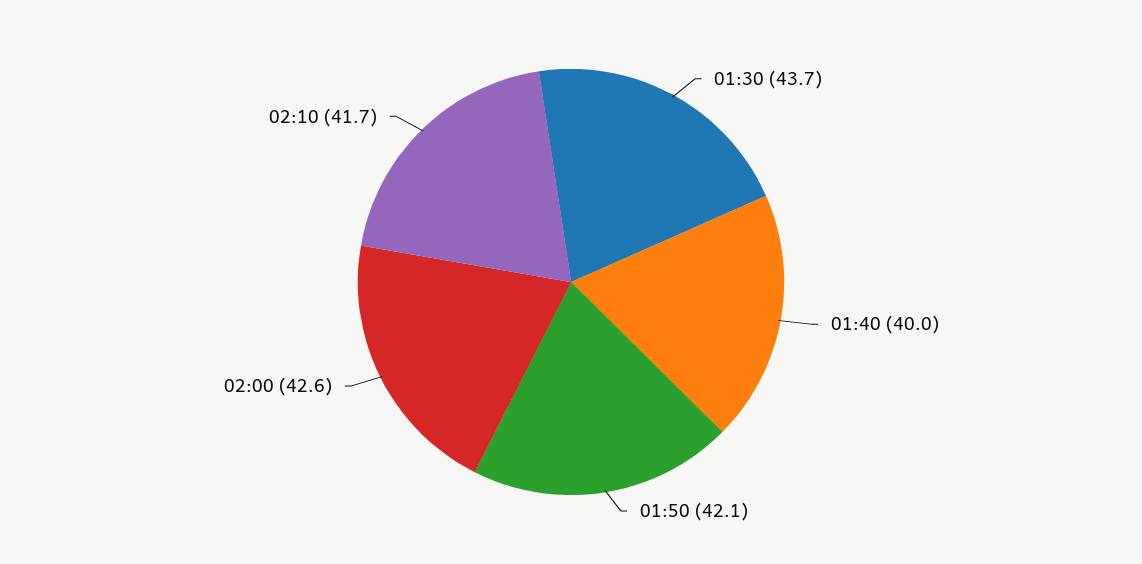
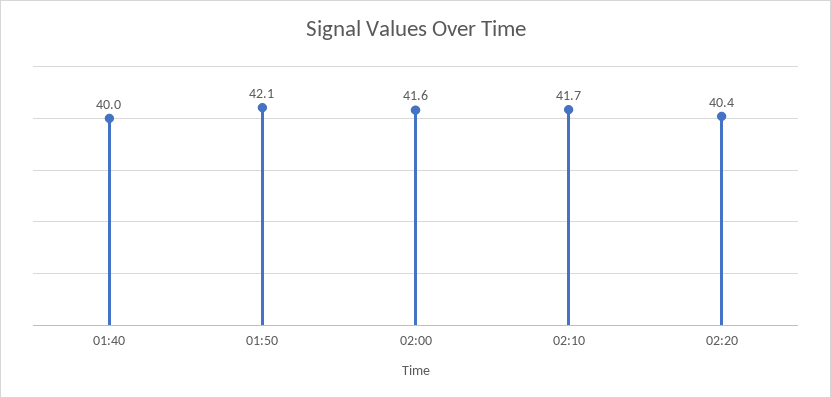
01:30: 43.7 -> none
02:00: 42.6 -> 41.6
02:20: none -> 40.4

